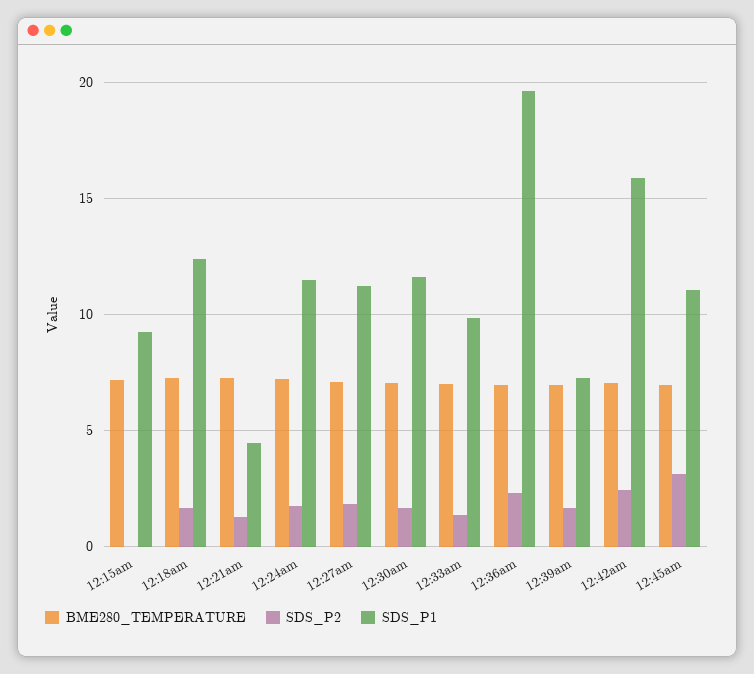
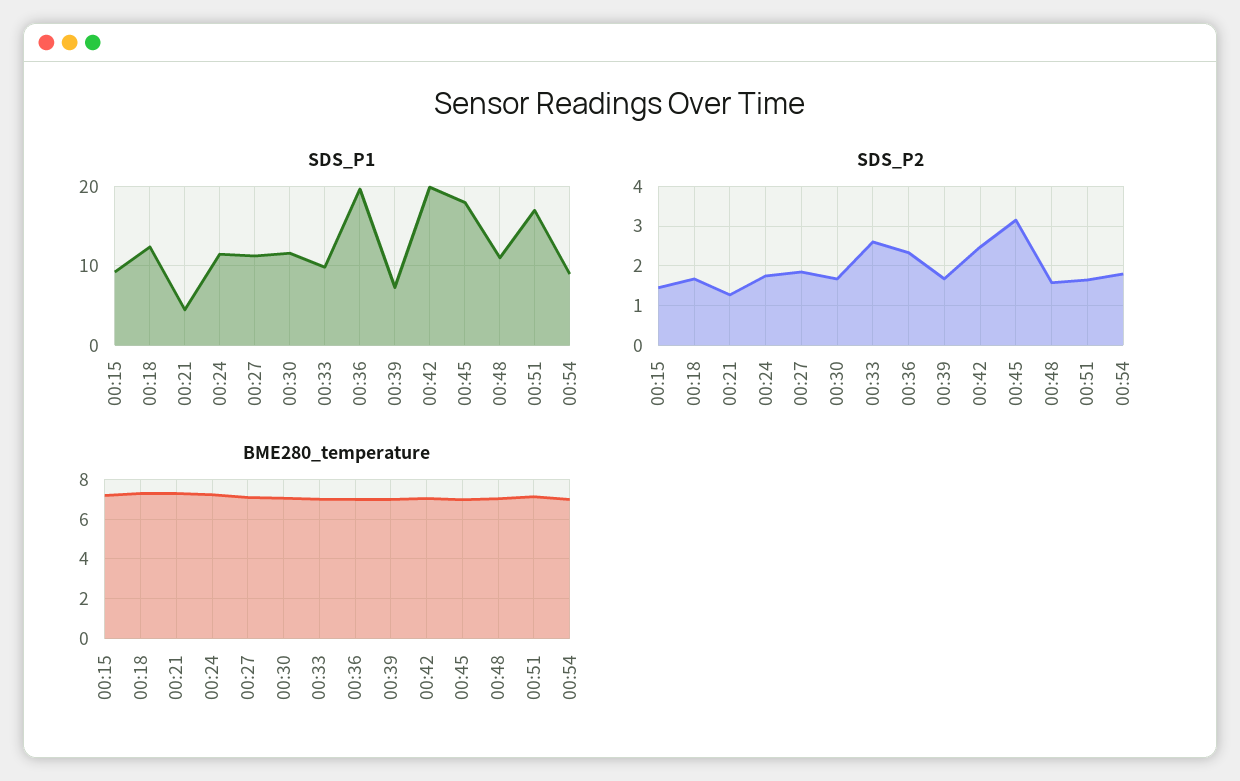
SDS_P2, 12:15am: 0 -> 1.4
SDS_P2, 12:33am: 1.5 -> 2.6
SDS_P1, 12:42am: 16 -> 20
SDS_P1, 12:45am: 11 -> 18
SDS_P1, 00:48: none -> 11
SDS_P1, 00:51: none -> 17
SDS_P1, 00:54: none -> 9
SDS_P2, 00:48: none -> 1.6
SDS_P2, 00:51: none -> 1.6
SDS_P2, 00:54: none -> 1.8
BME280_TEMPERATURE, 00:48: none -> 7
BME280_TEMPERATURE, 00:51: none -> 7
BME280_TEMPERATURE, 00:54: none -> 7

